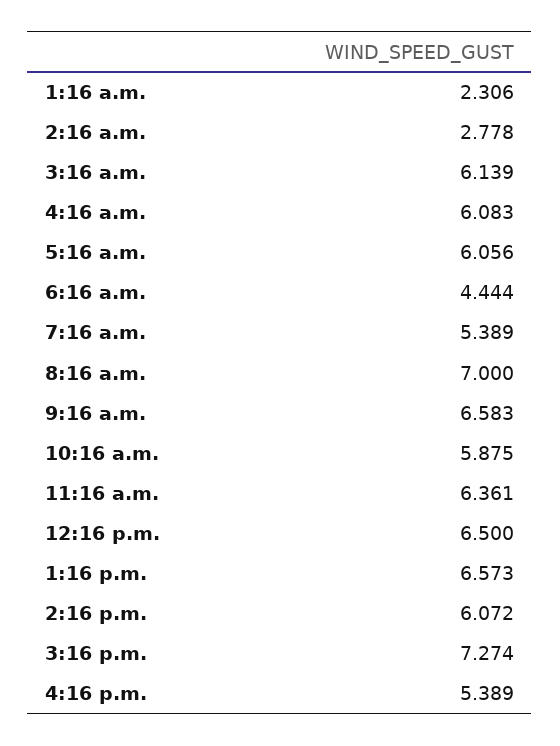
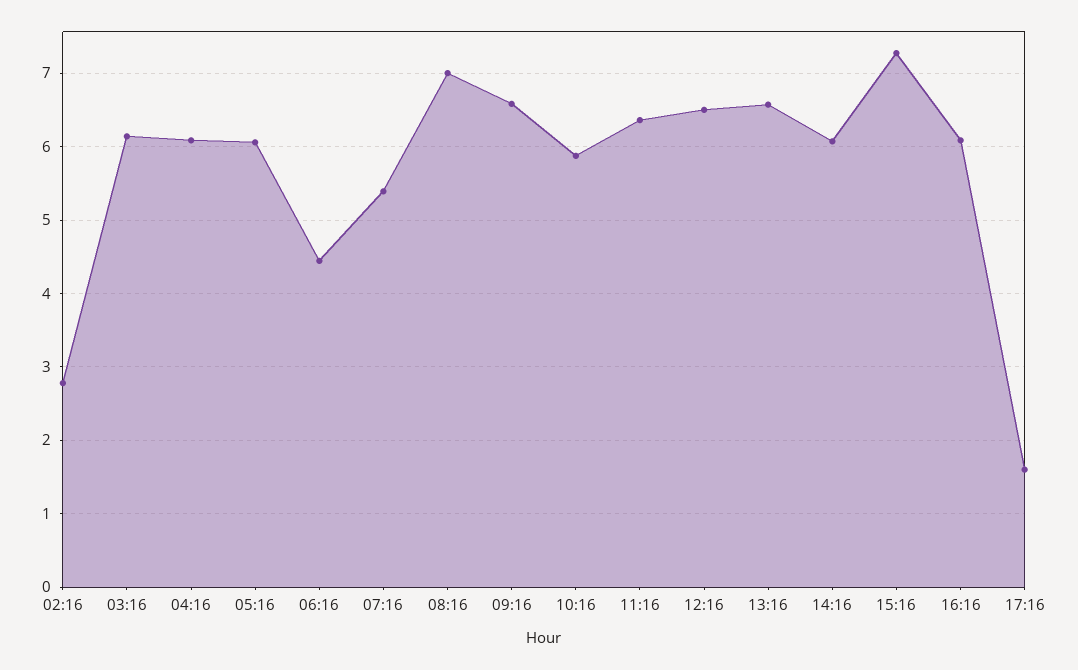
1:16 a.m.: 2.306 -> none
4:16 p.m.: 5.389 -> 6.1
17:16: none -> 1.6

